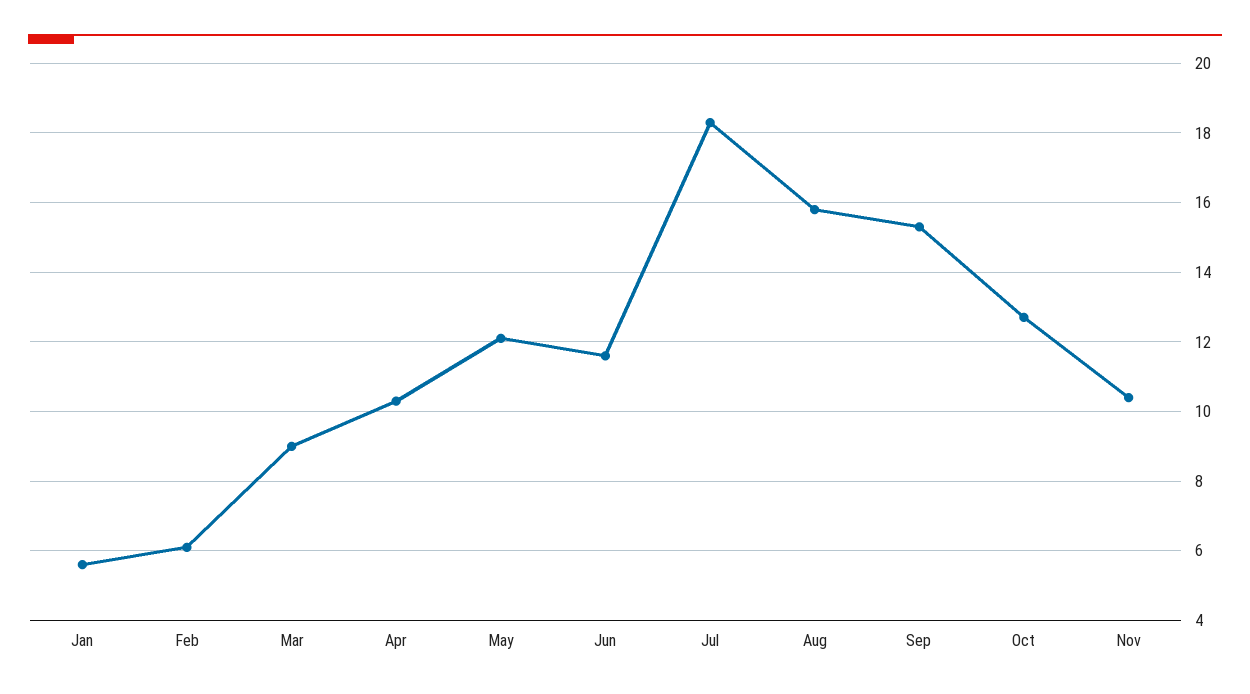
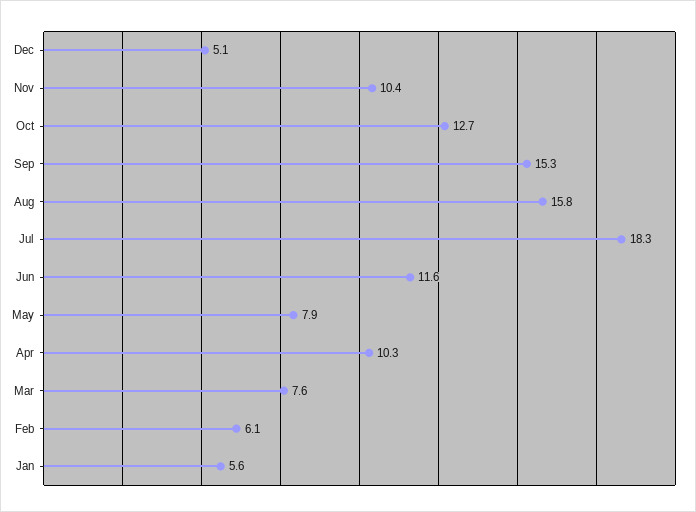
Mar: 9 -> 7.6
May: 12 -> 7.9
Dec: none -> 5.1

